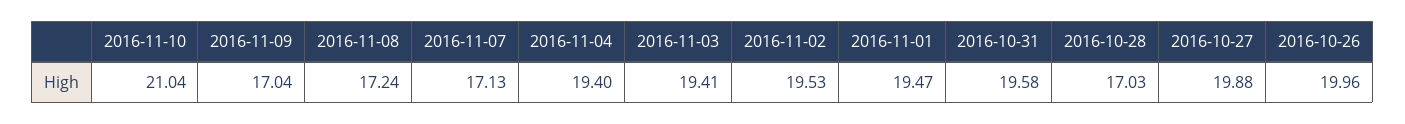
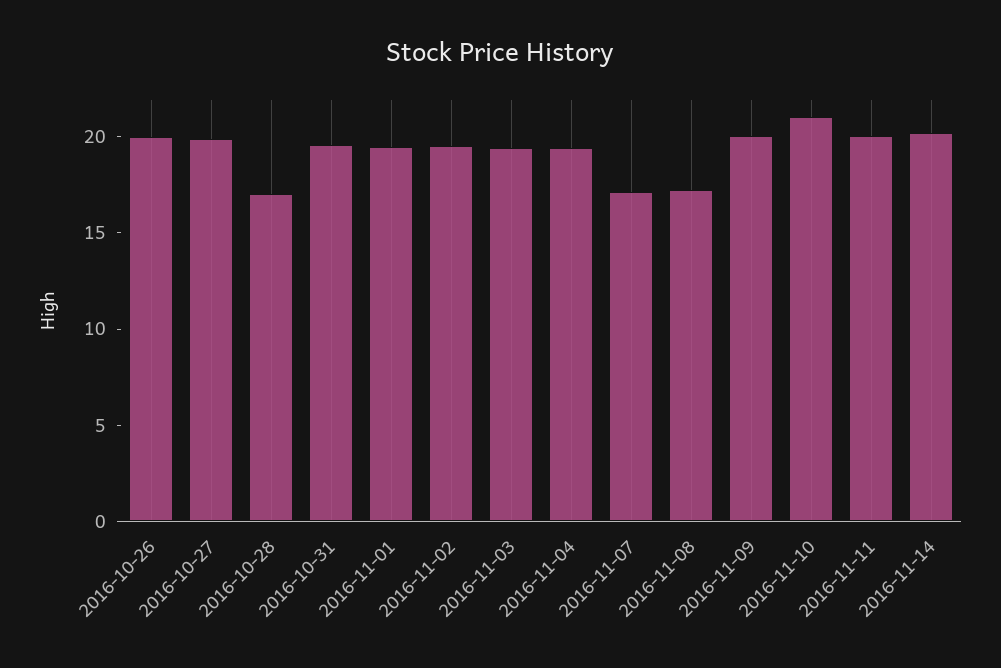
2016-11-09: 17.04 -> 20
2016-11-11: none -> 20
2016-11-14: none -> 20

